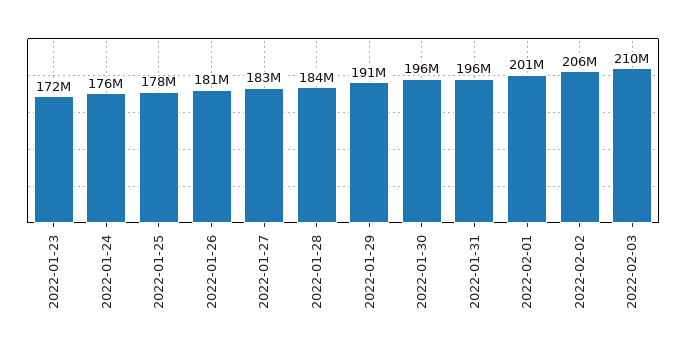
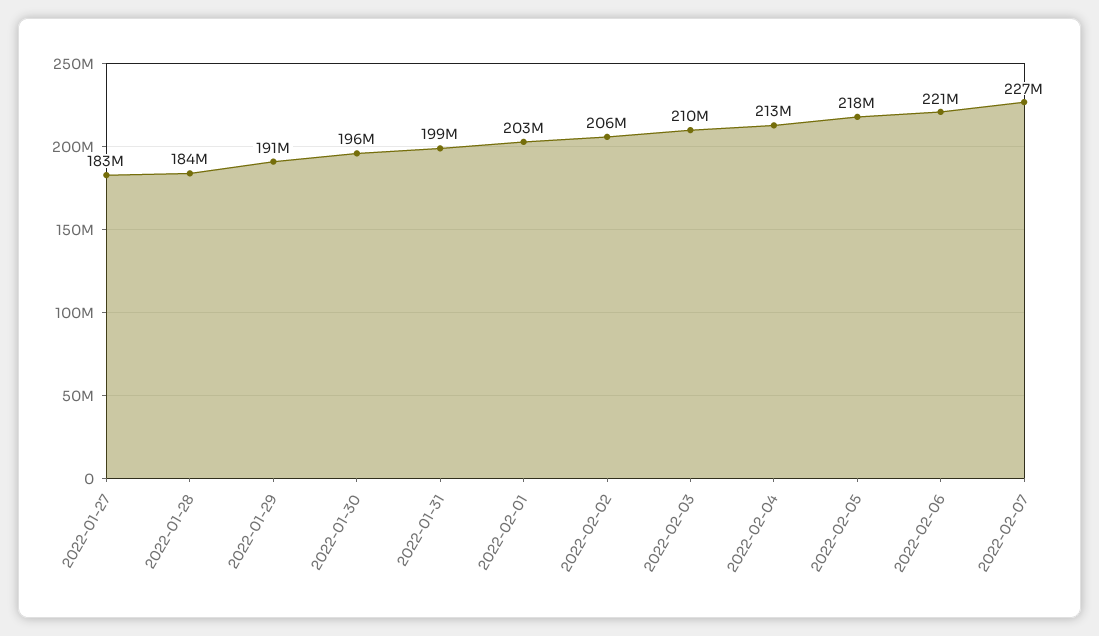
2022-01-23: 172000000 -> none
2022-01-24: 176000000 -> none
2022-01-25: 178000000 -> none
2022-01-26: 181000000 -> none
2022-01-31: 196000000 -> 199000000
2022-02-01: 201000000 -> 203000000
2022-02-04: none -> 213000000
2022-02-05: none -> 218000000
2022-02-06: none -> 221000000
2022-02-07: none -> 227000000

